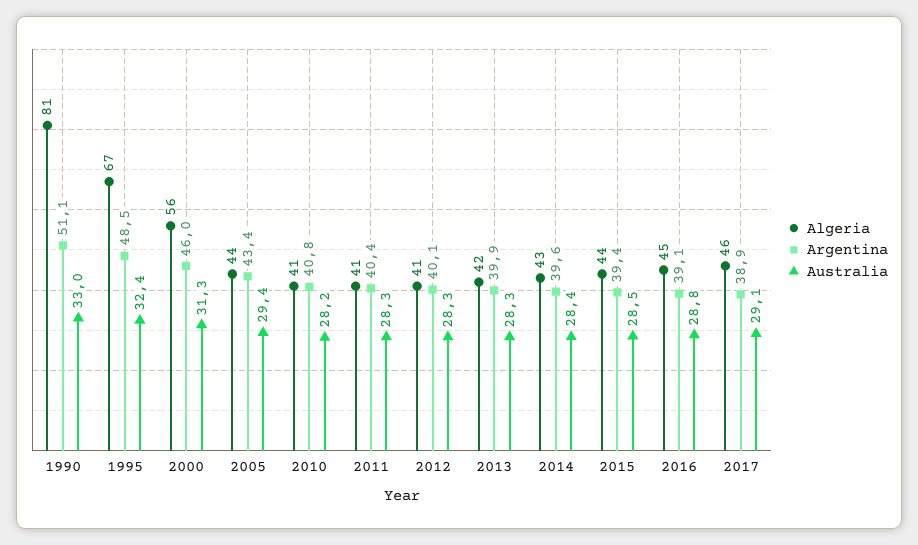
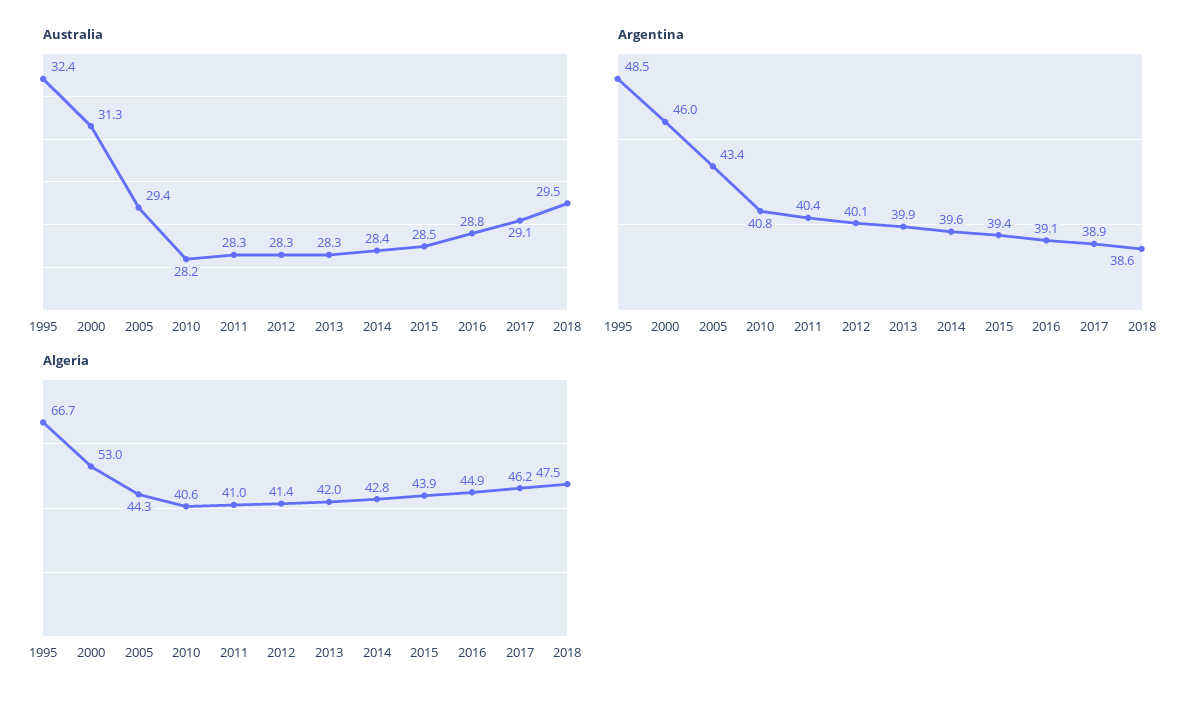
Algeria, 1990: 81 -> none
Argentina, 1990: 51.1 -> none
Australia, 1990: 33 -> none
Algeria, 2000: 56 -> 53
Australia, 2018: none -> 29.5
Argentina, 2018: none -> 38.6
Algeria, 2018: none -> 47.5

